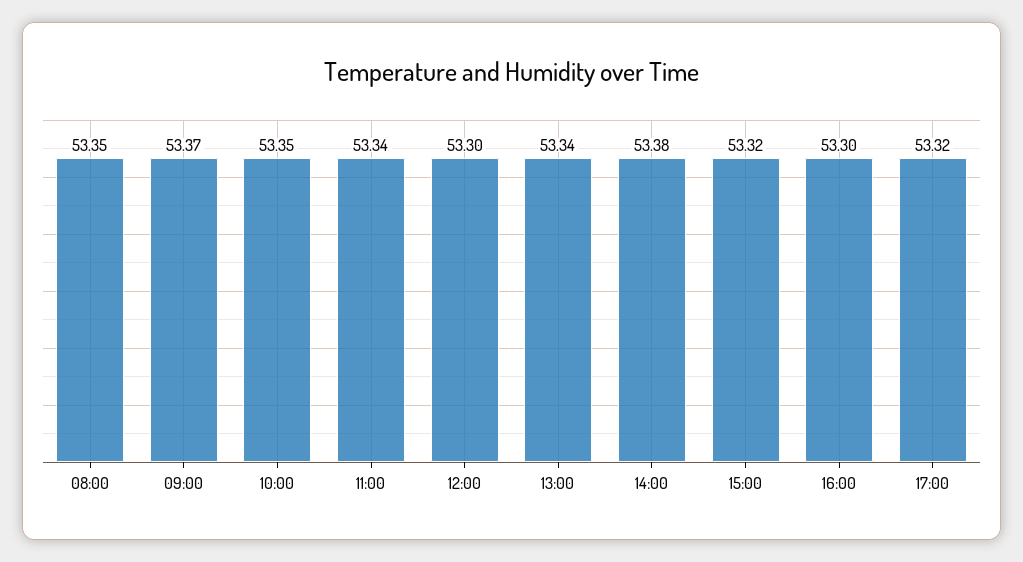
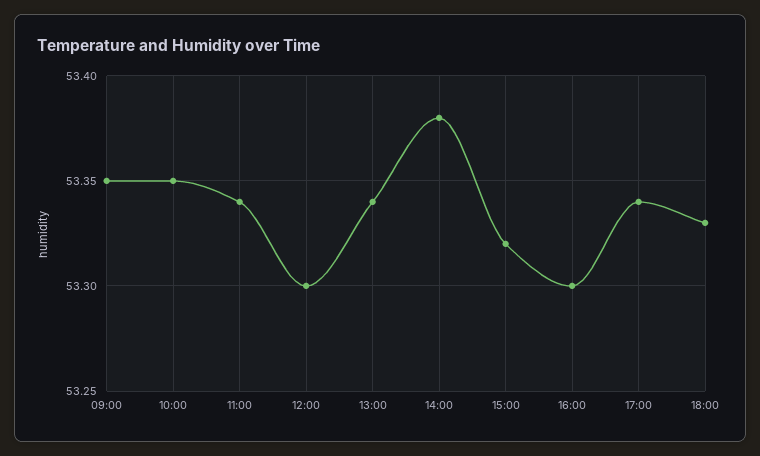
08:00: 53.35 -> none
09:00: 53.37 -> 53.35
17:00: 53.32 -> 53.34
18:00: none -> 53.33

